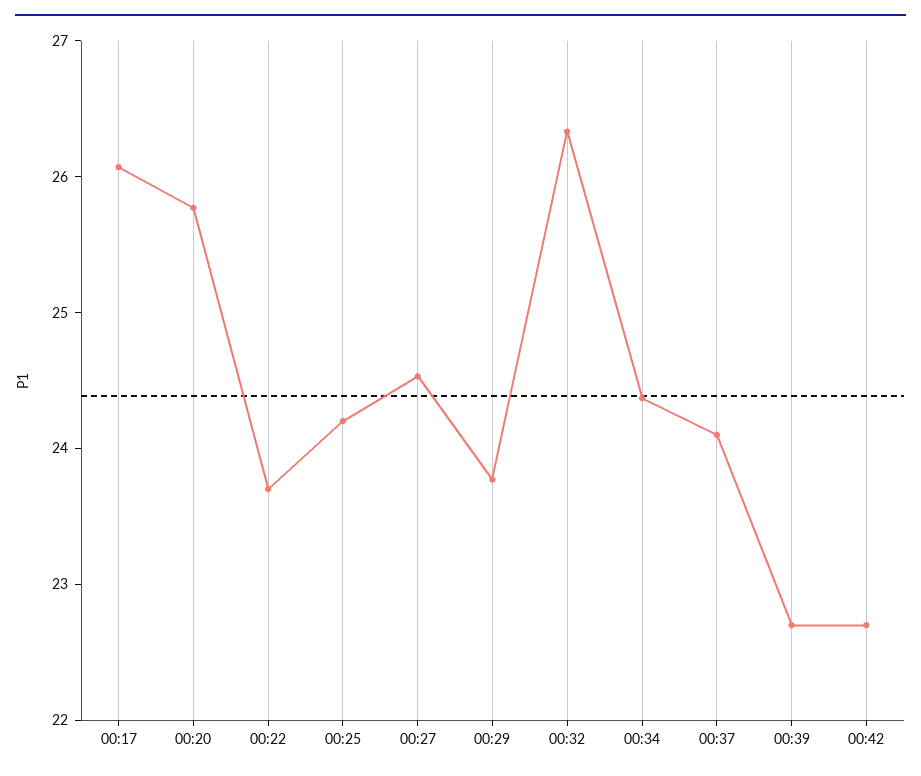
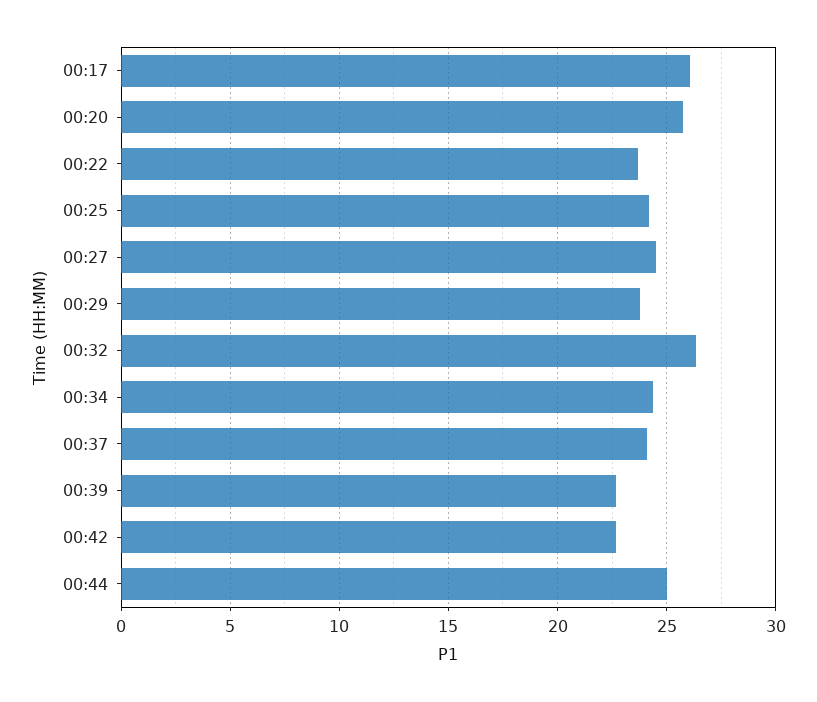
00:44: none -> 25

